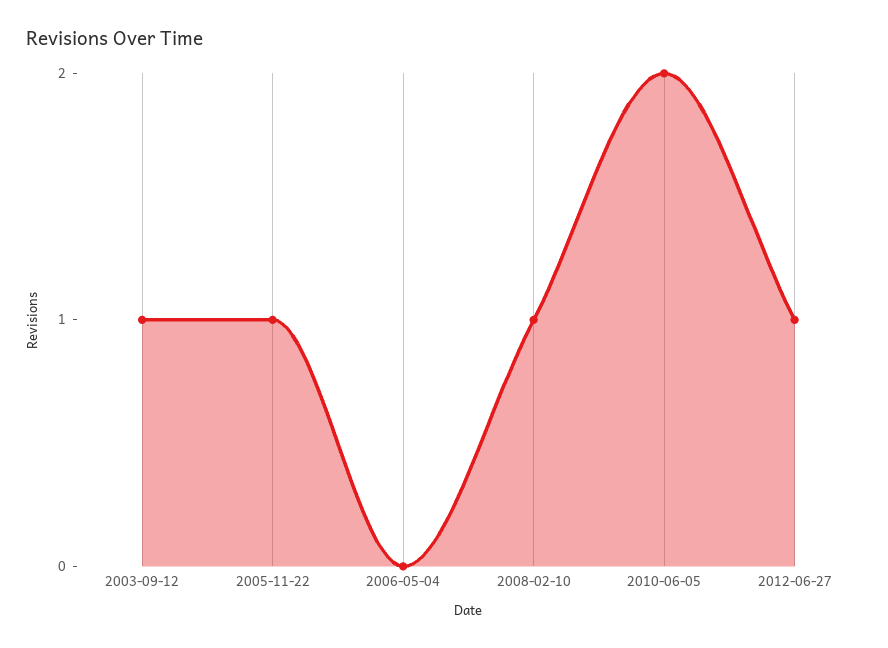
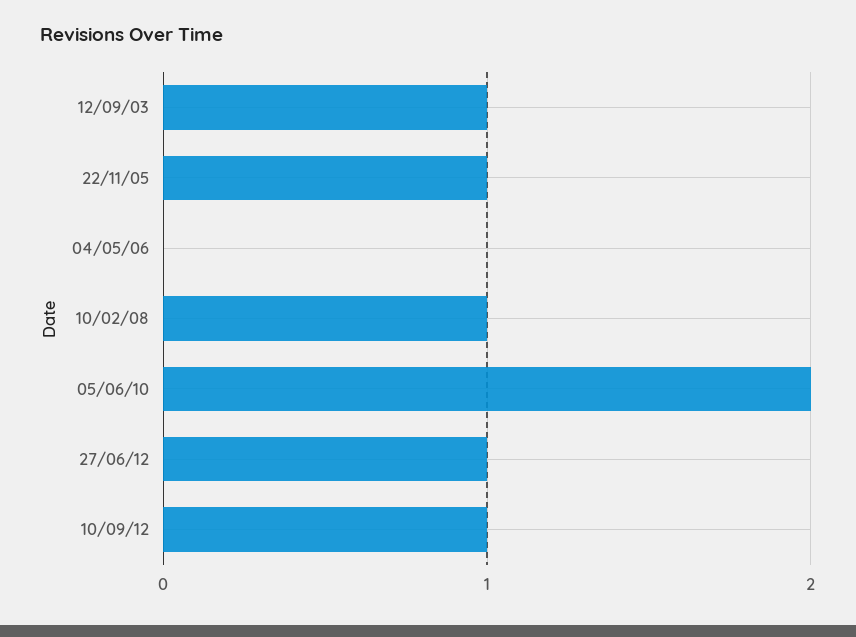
10/09/12: none -> 1

